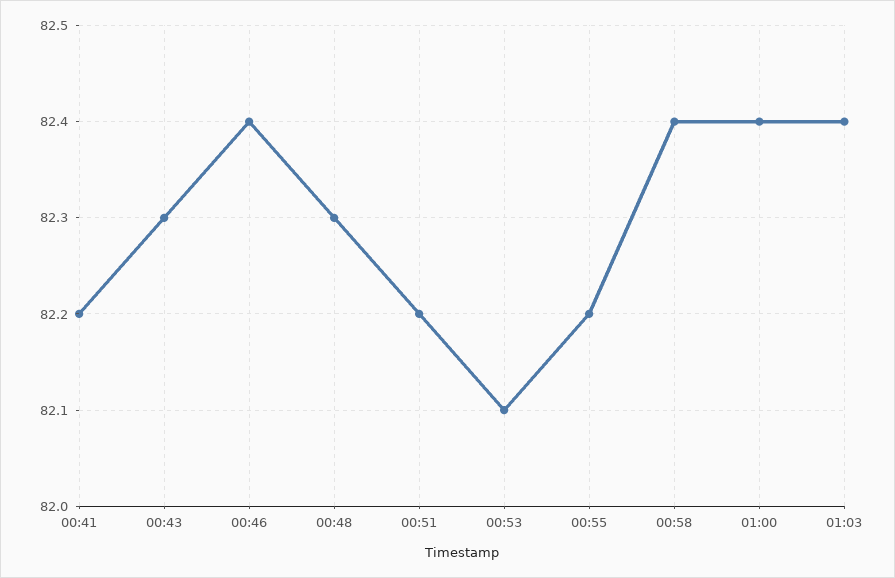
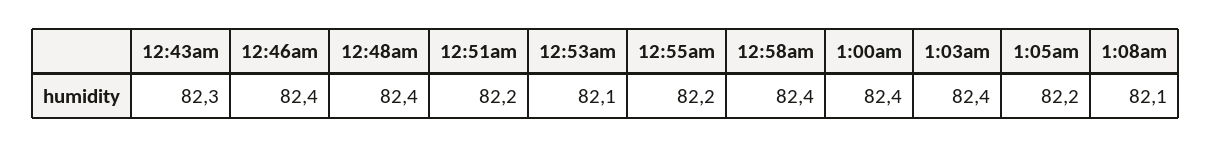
00:41: 82.2 -> none
00:48: 82.3 -> 82.4
1:05am: none -> 82.2
1:08am: none -> 82.1

